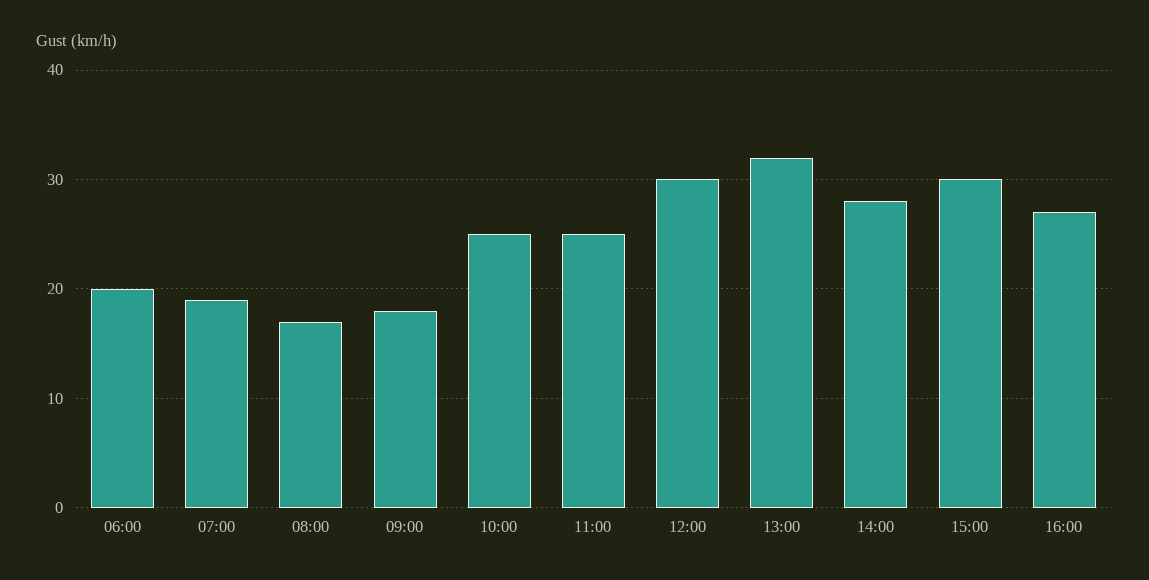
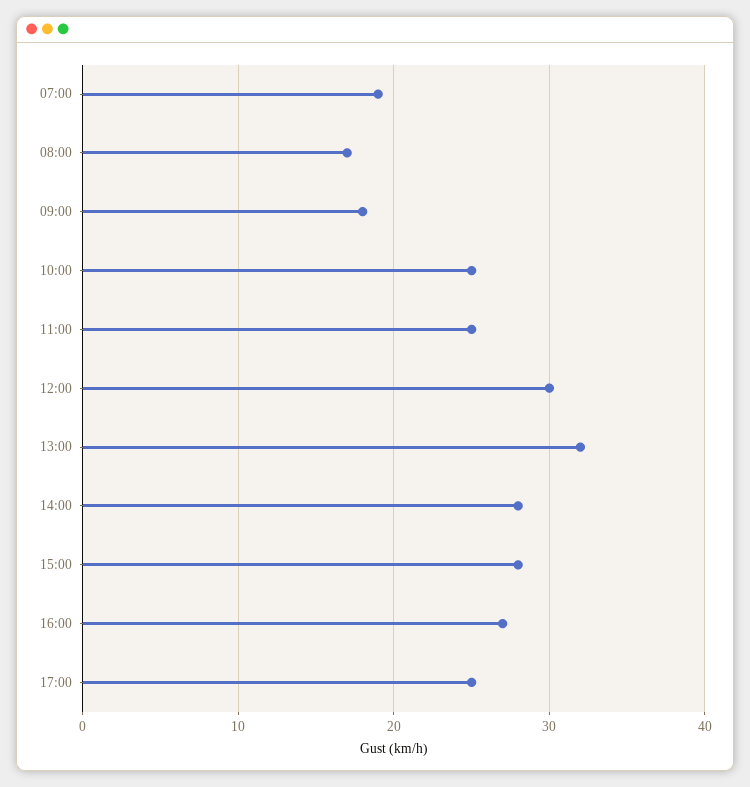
06:00: 20 -> none
15:00: 30 -> 28
17:00: none -> 25

